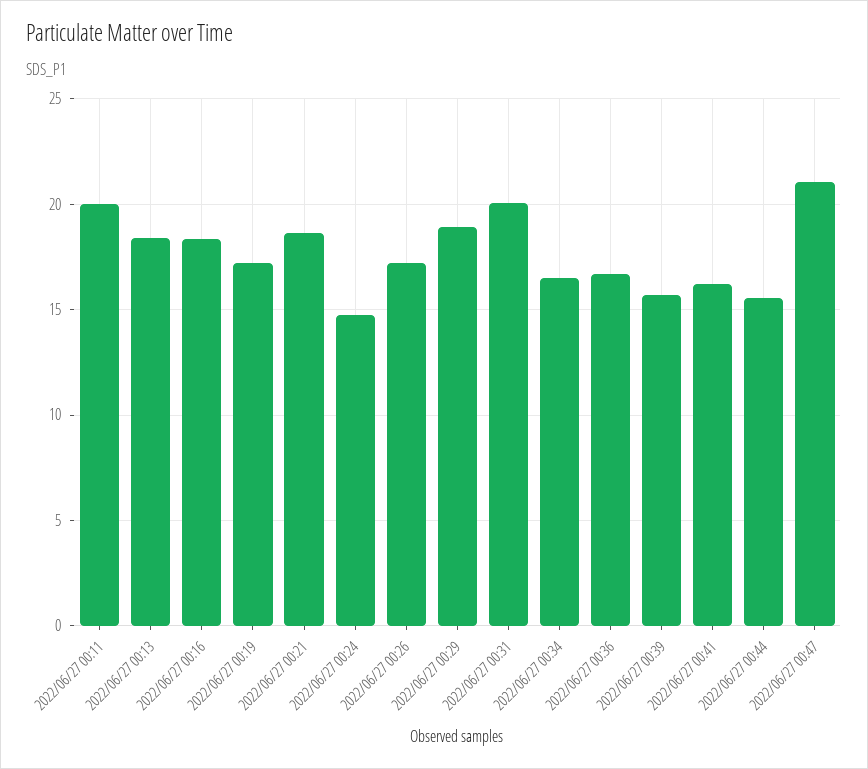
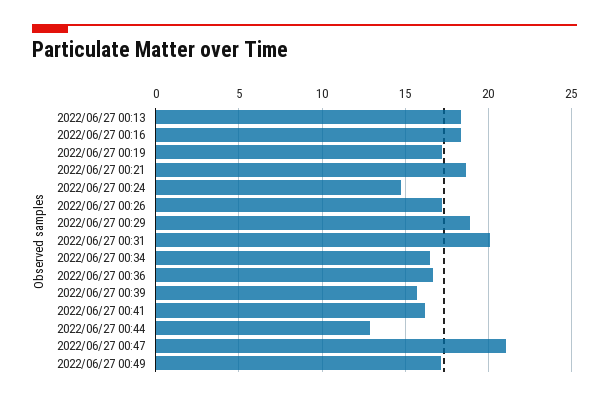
2022/06/27 00:11: 20 -> none
2022/06/27 00:44: 15.5 -> 13
2022/06/27 00:49: none -> 17

